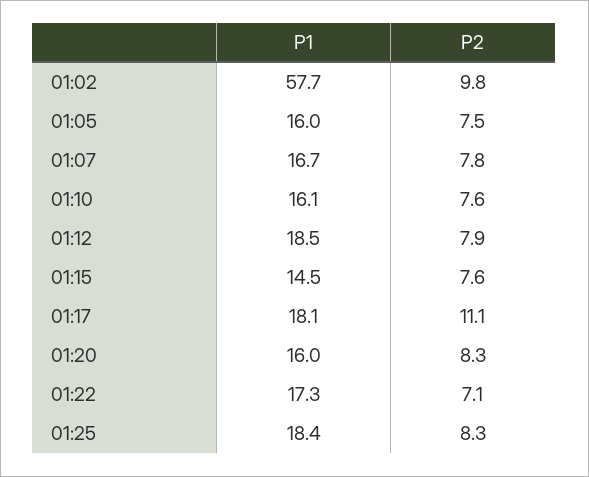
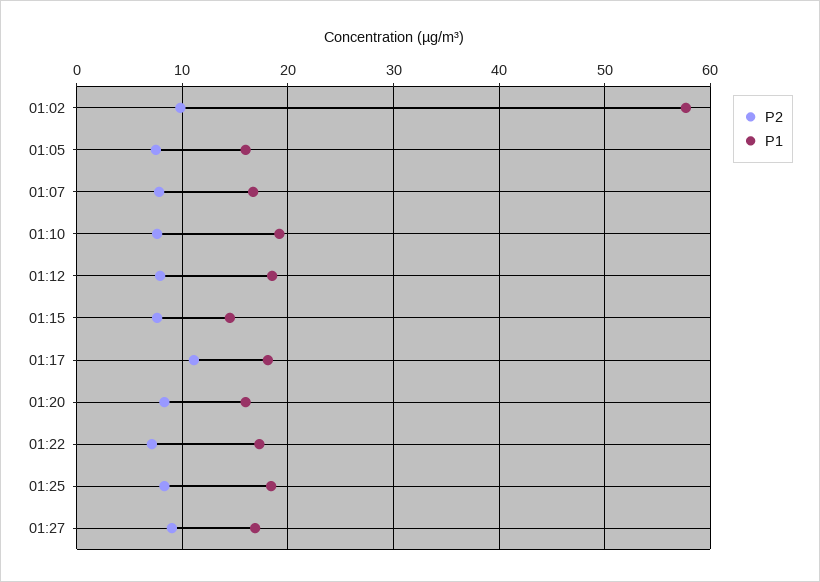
P1, 01:10: 16.1 -> 19
P2, 01:27: none -> 9
P1, 01:27: none -> 17

